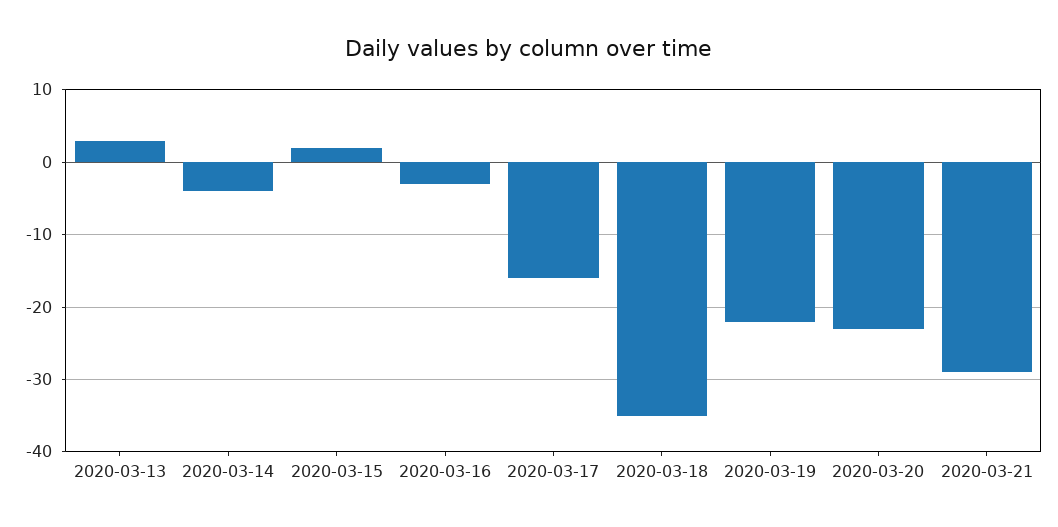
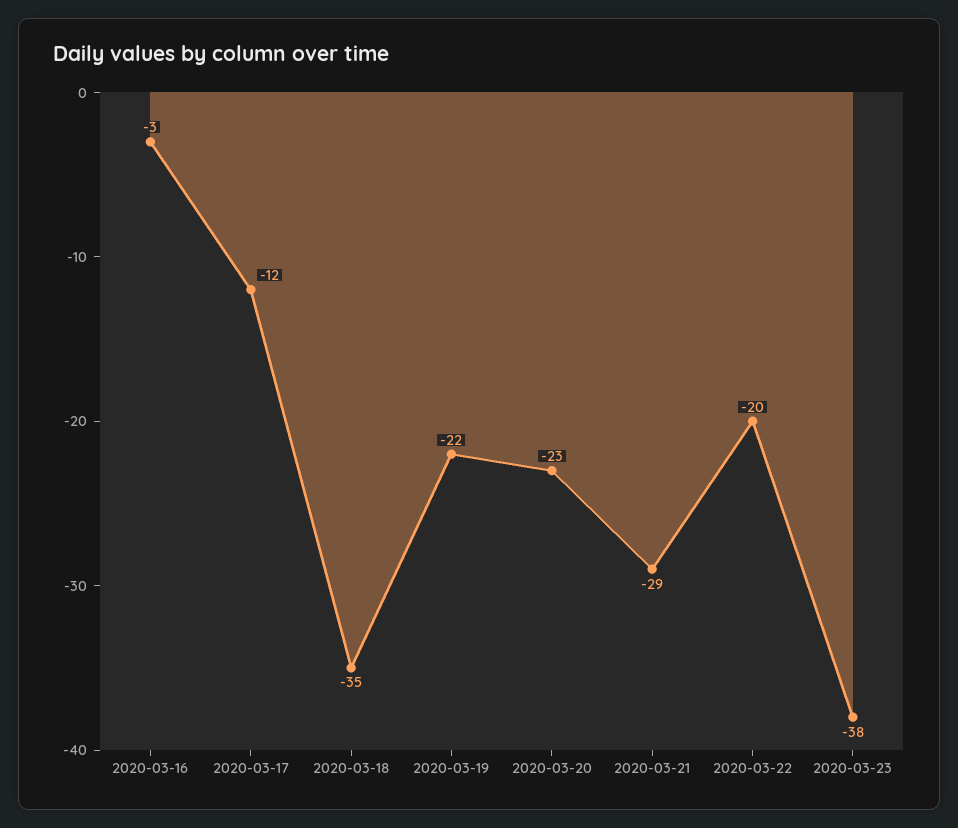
2020-03-13: 3 -> none
2020-03-14: -4 -> none
2020-03-15: 2 -> none
2020-03-17: -16 -> -12
2020-03-22: none -> -20
2020-03-23: none -> -38

